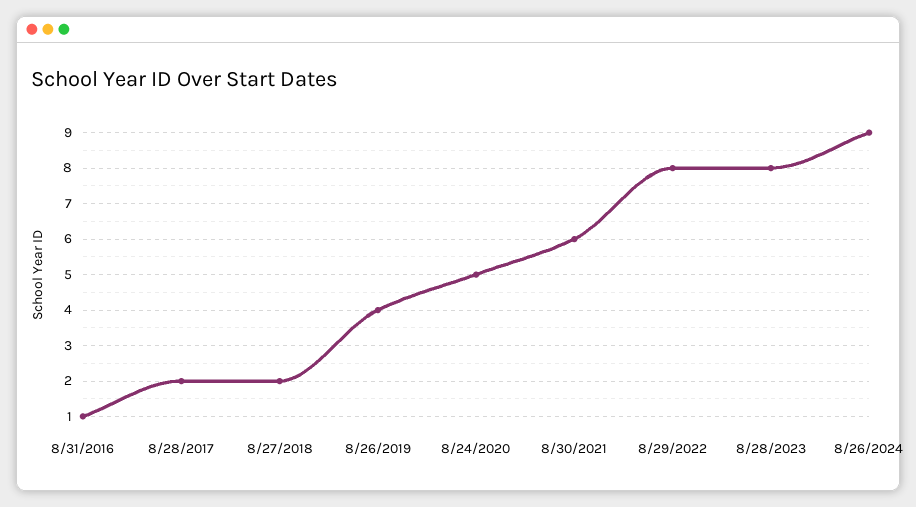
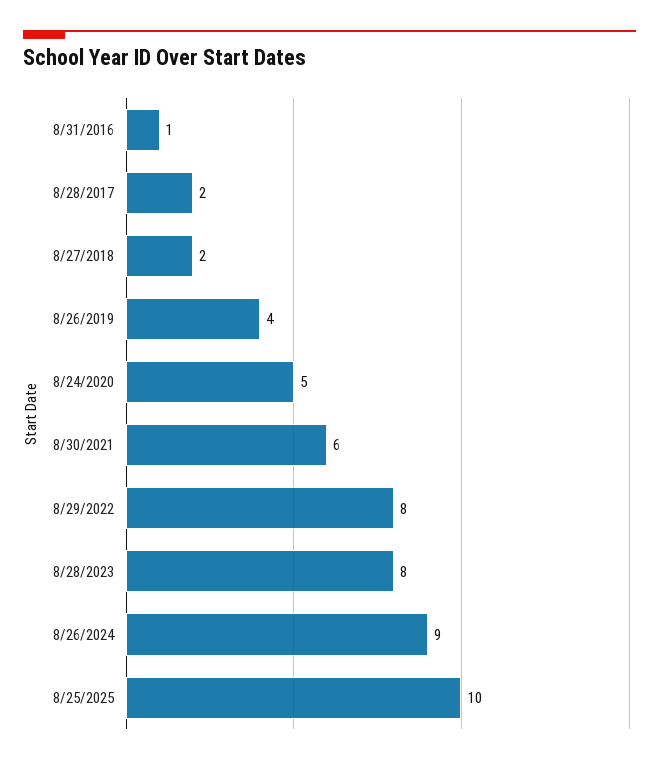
8/25/2025: none -> 10

